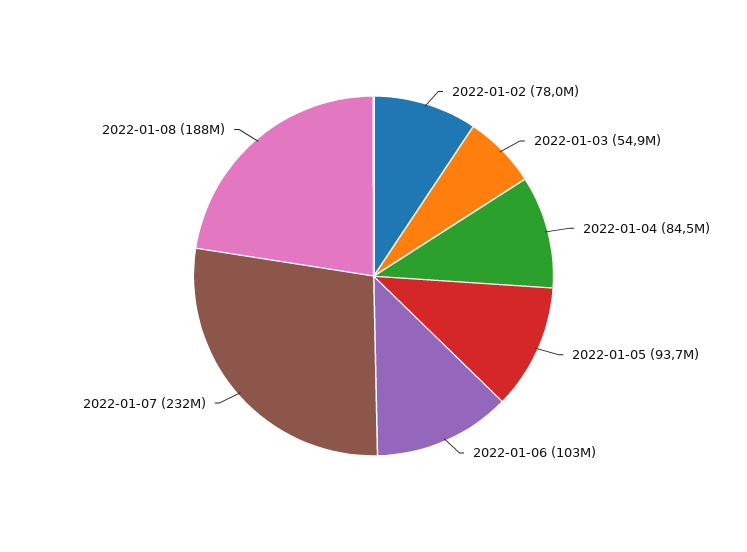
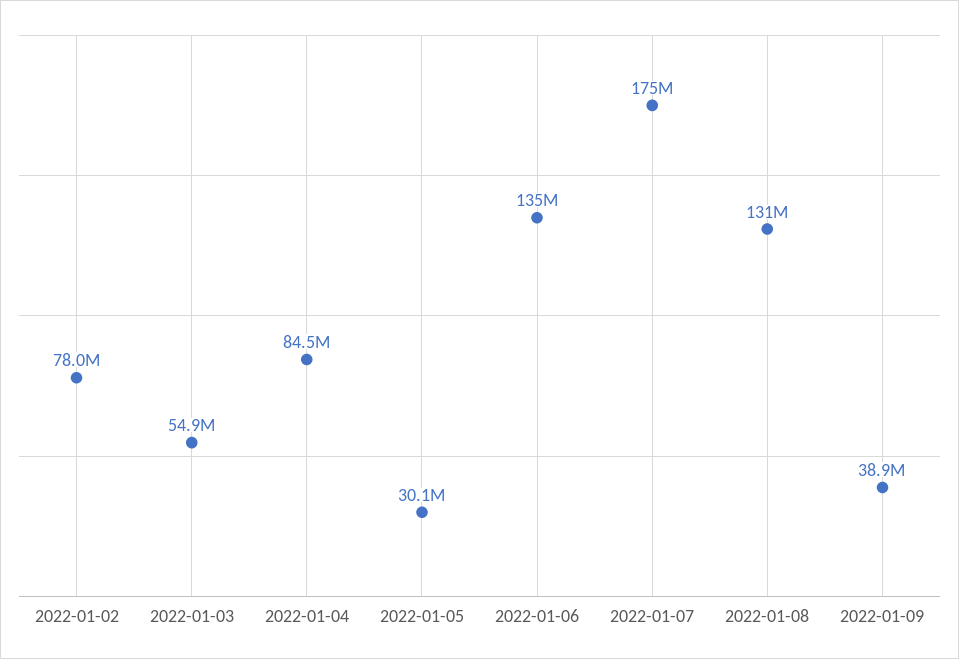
2022-01-05: 93700000 -> 30100000
2022-01-06: 103000000 -> 135000000
2022-01-07: 232000000 -> 175000000
2022-01-08: 188000000 -> 131000000
2022-01-09: none -> 38900000

